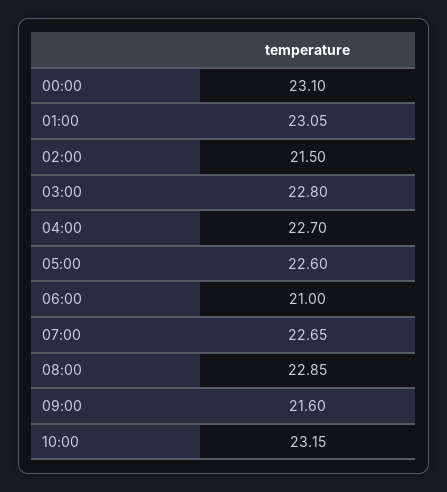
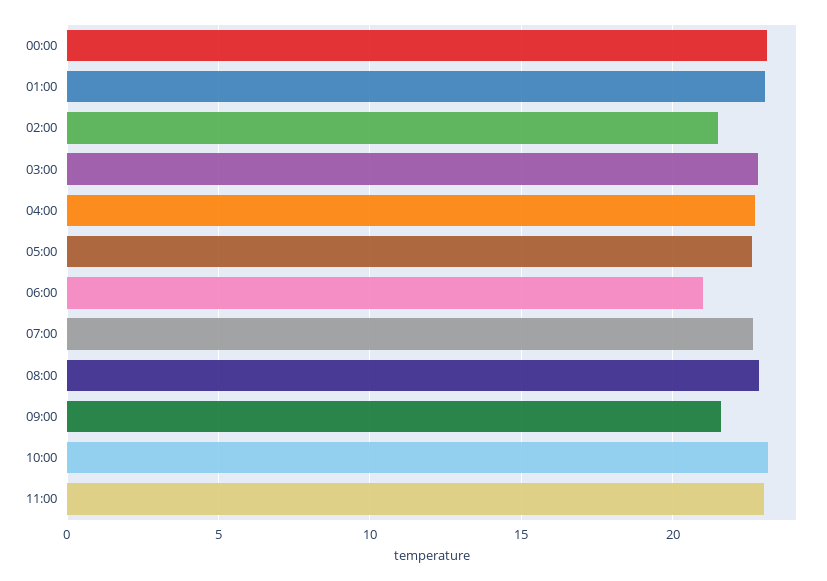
11:00: none -> 23

